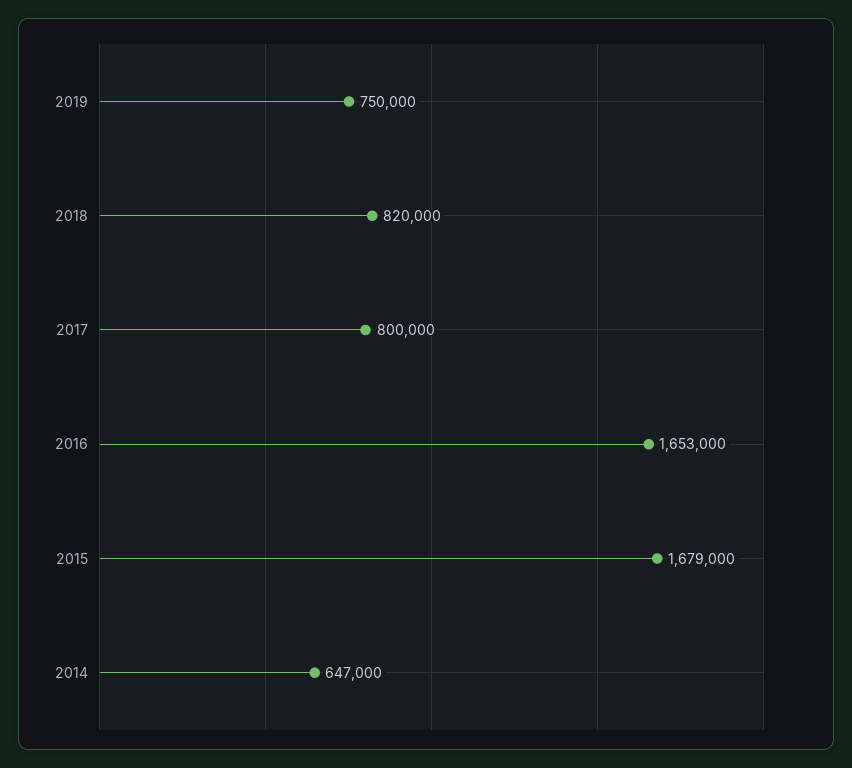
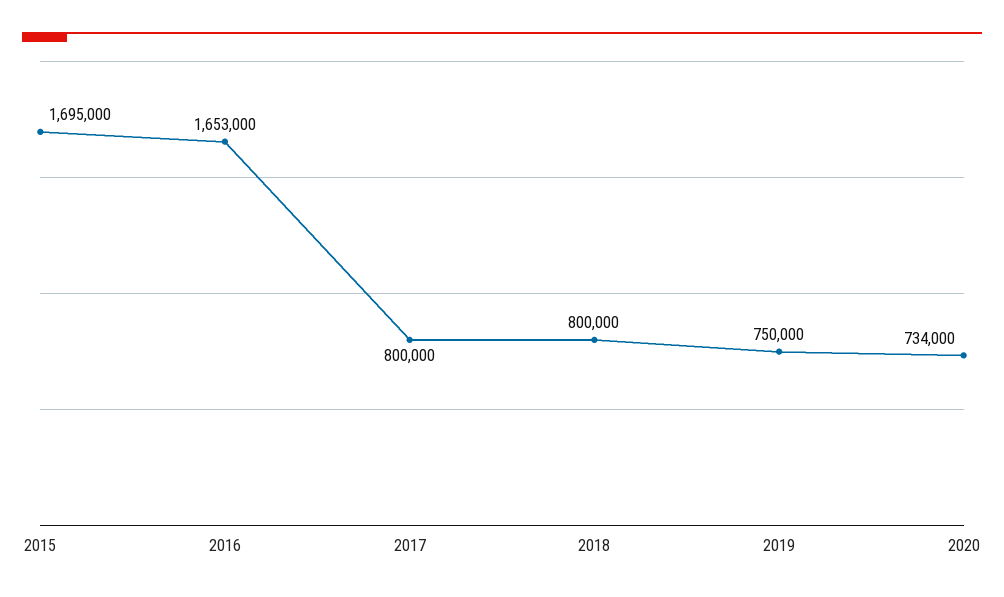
2018: 820000 -> 800000
2015: 1679000 -> 1695000
2014: 647000 -> none
2020: none -> 734000

